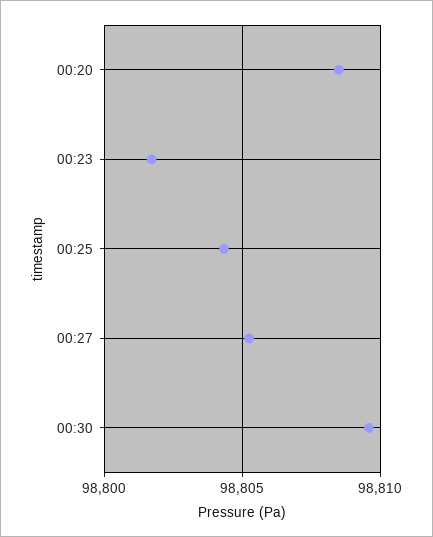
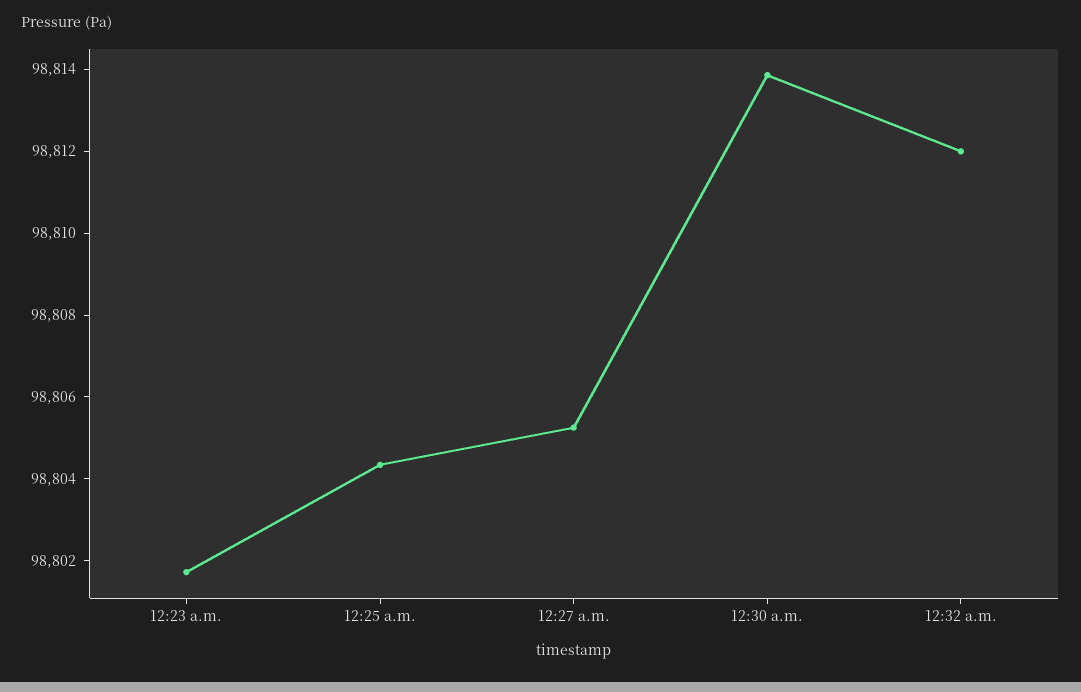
00:20: 98808.5 -> none
00:30: 98809.5 -> 98814
12:32 a.m.: none -> 98812

